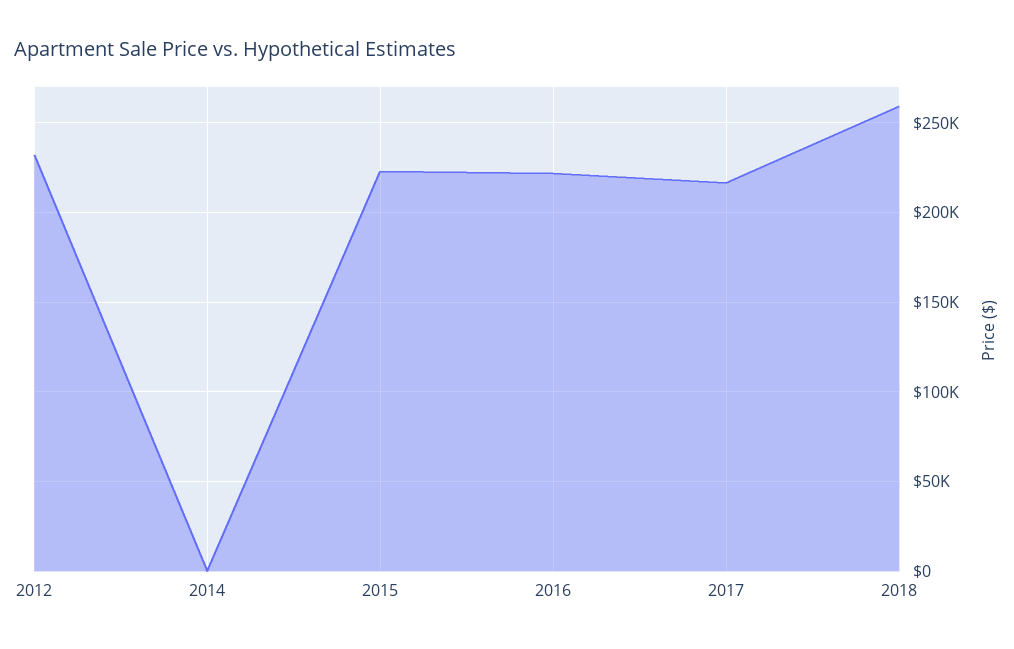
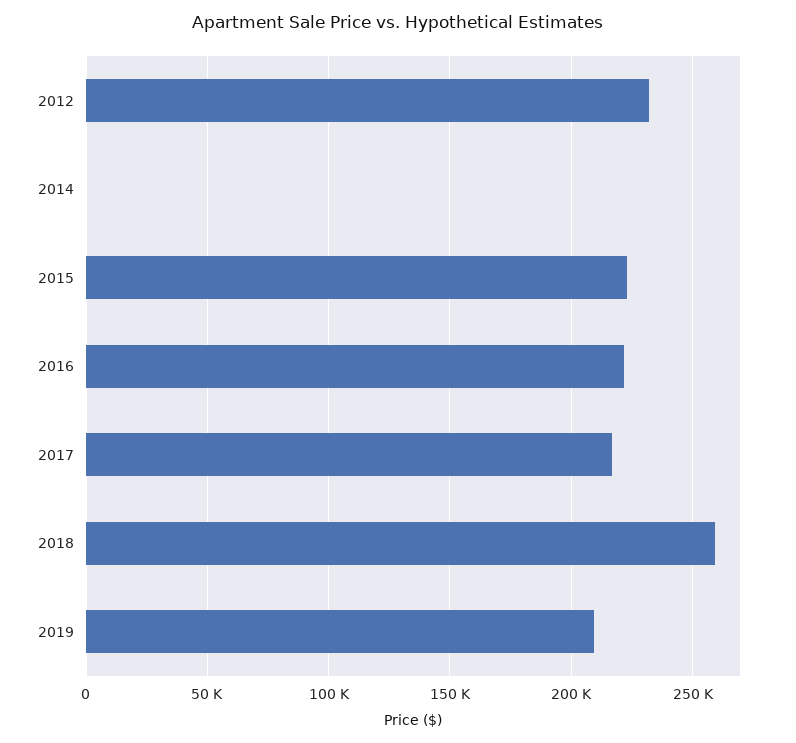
2019: none -> 210000

